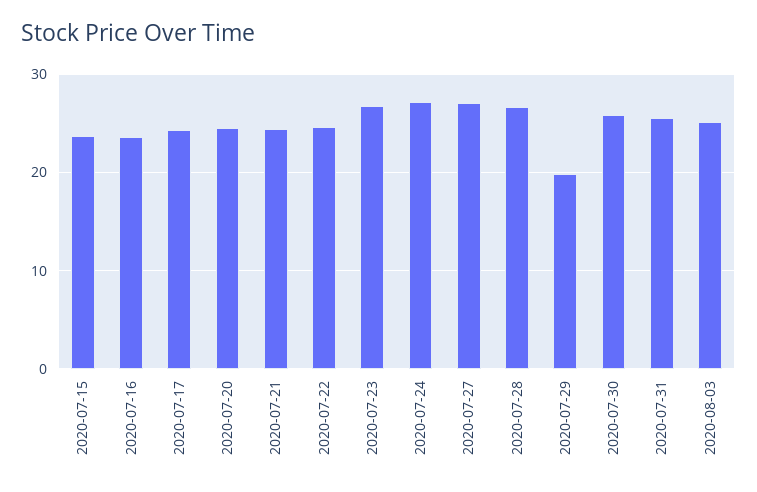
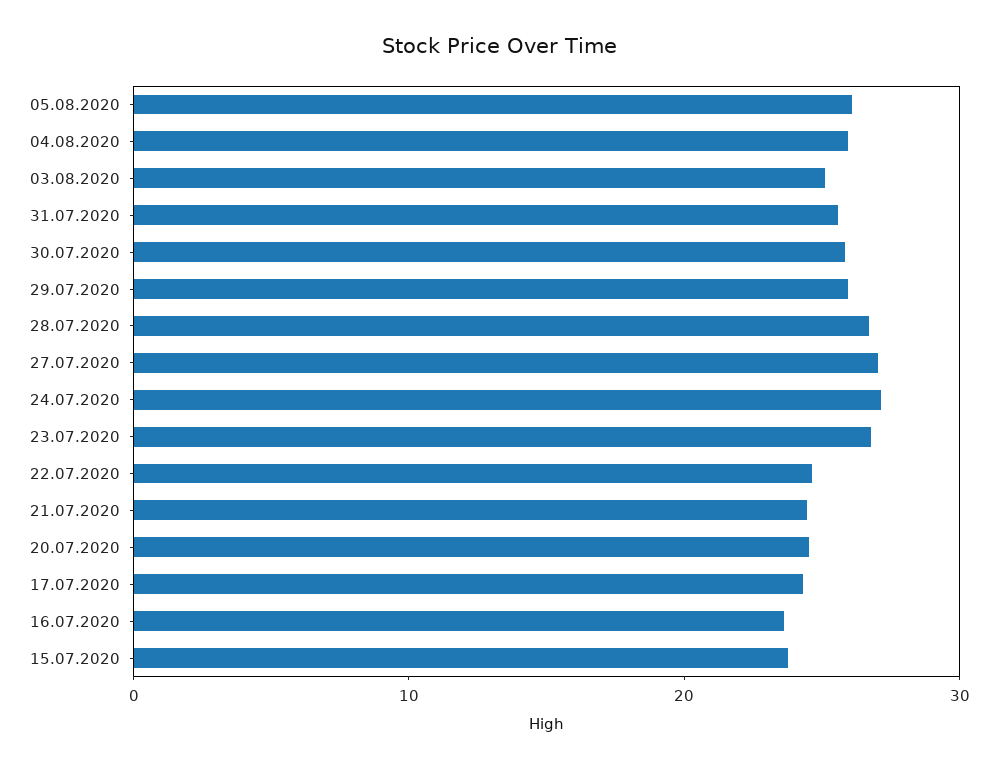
2020-07-29: 20 -> 26
05.08.2020: none -> 26
04.08.2020: none -> 26

